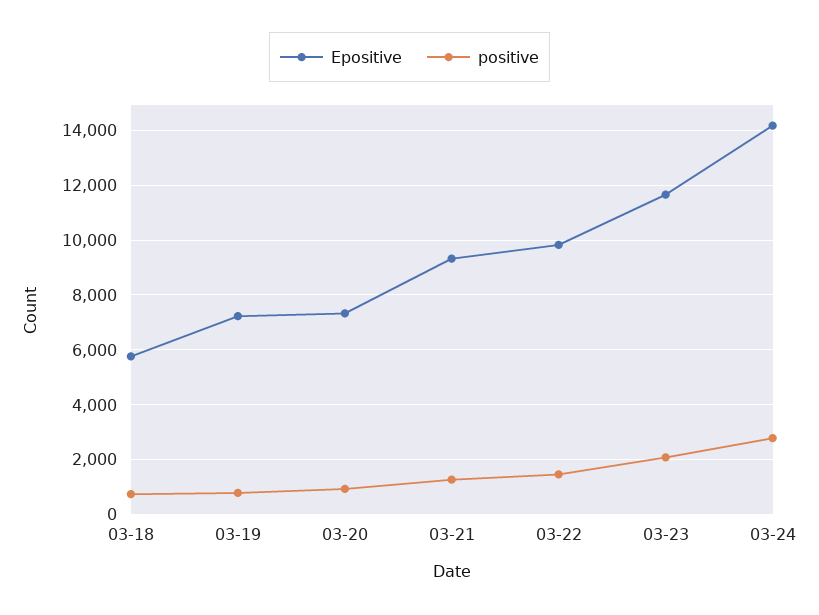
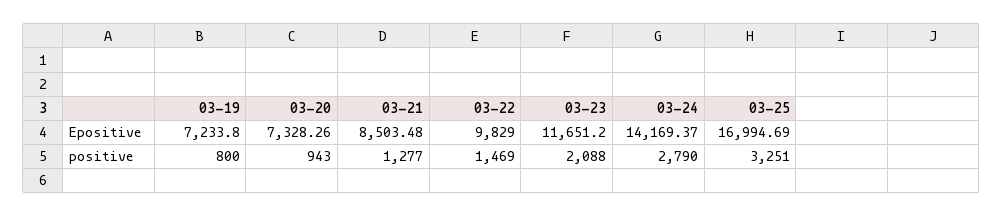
Epositive, 03-18: 5750 -> none
positive, 03-18: 750 -> none
Epositive, 03-21: 9250 -> 8503.48
Epositive, 03-25: none -> 16994.69
positive, 03-25: none -> 3251

